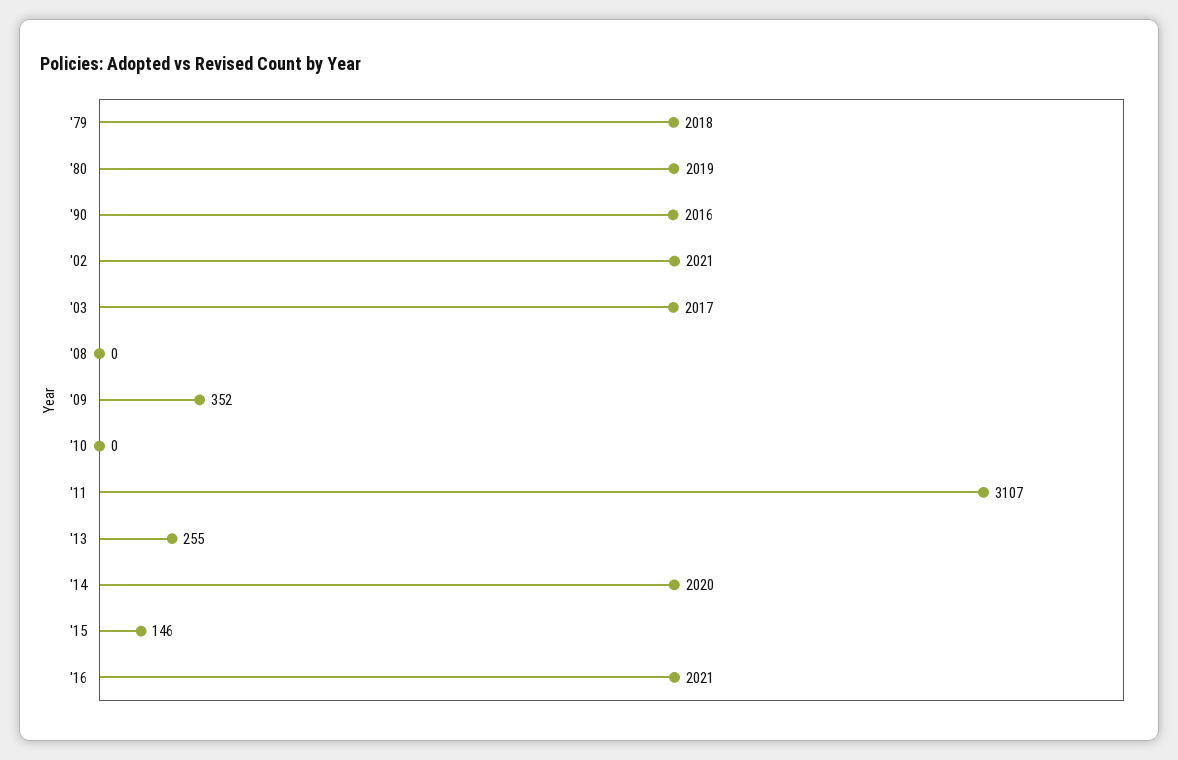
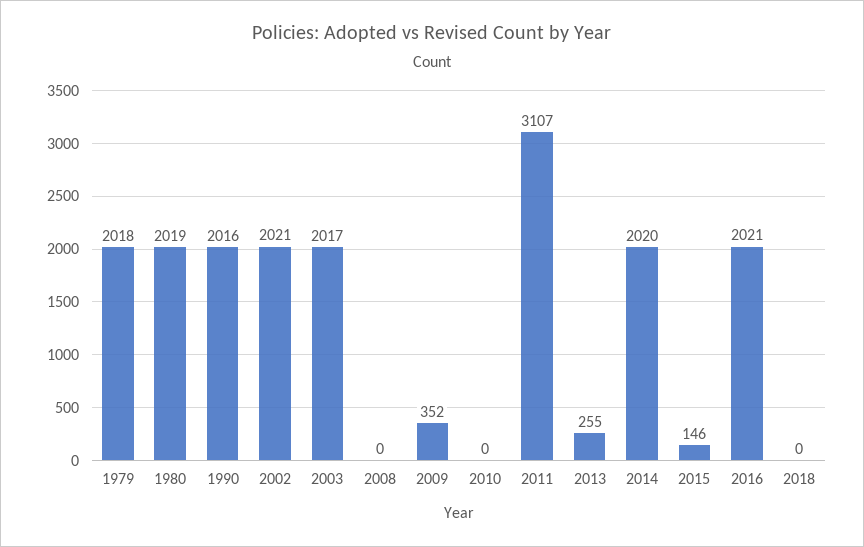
2018: none -> 0

